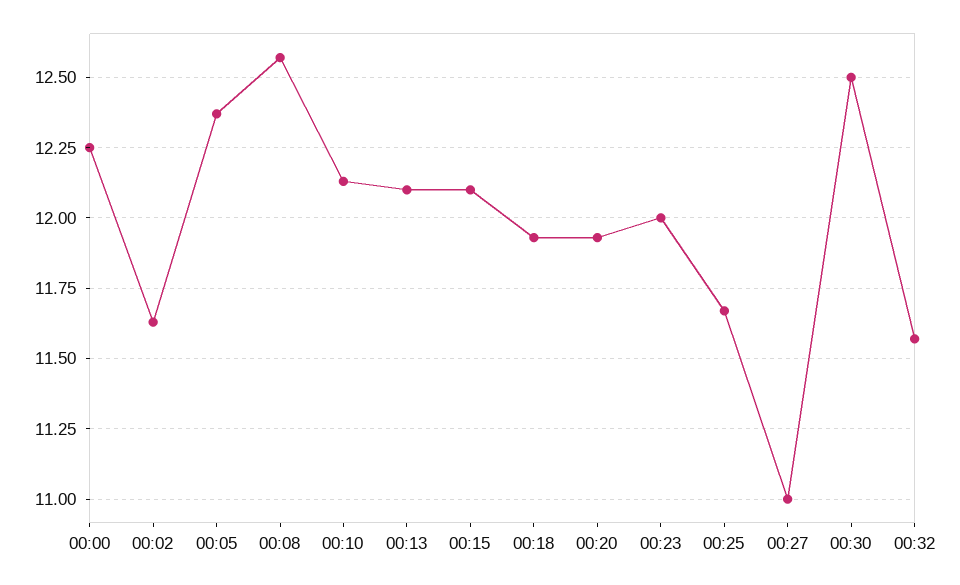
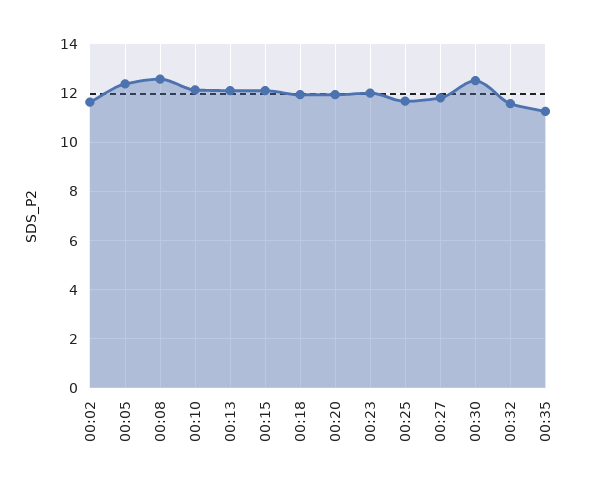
00:00: 12.25 -> none
00:27: 11 -> 11.75
00:35: none -> 11.25

